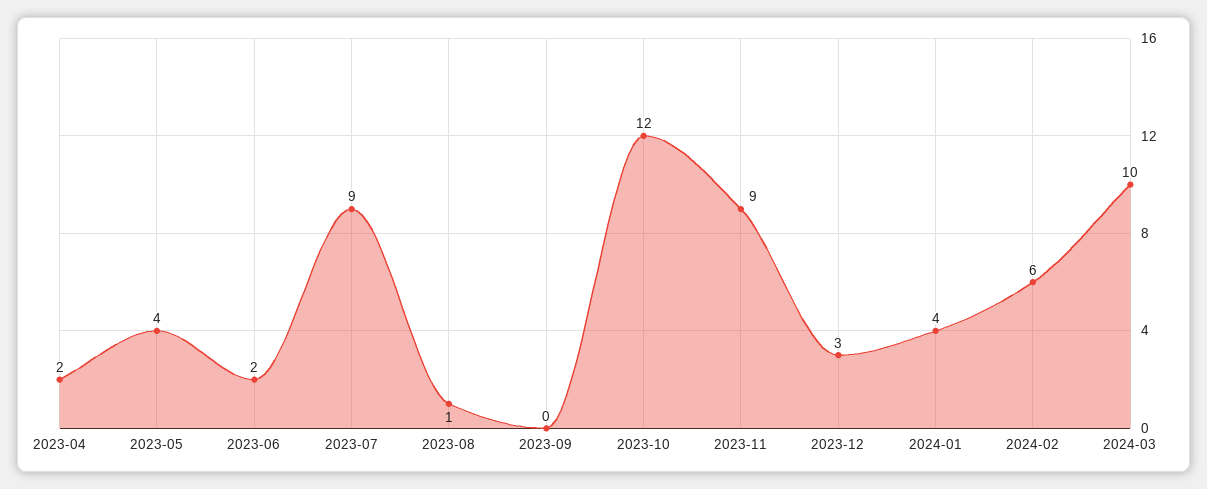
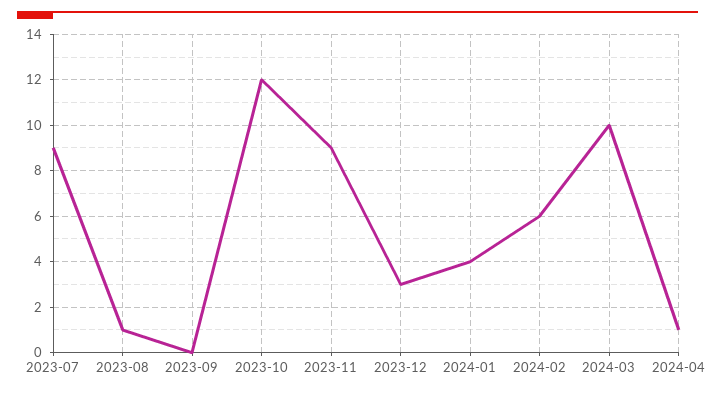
2023-04: 2 -> none
2023-05: 4 -> none
2023-06: 2 -> none
2024-04: none -> 1

